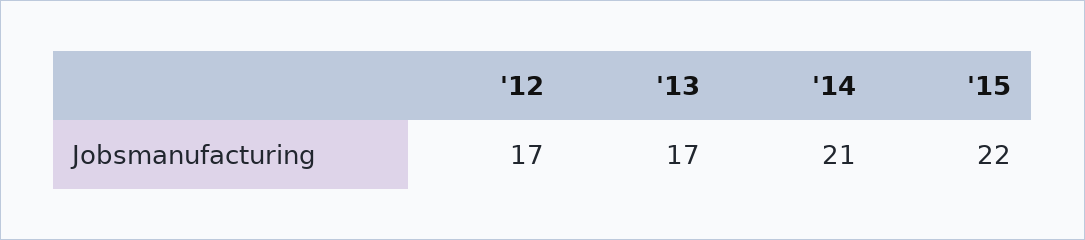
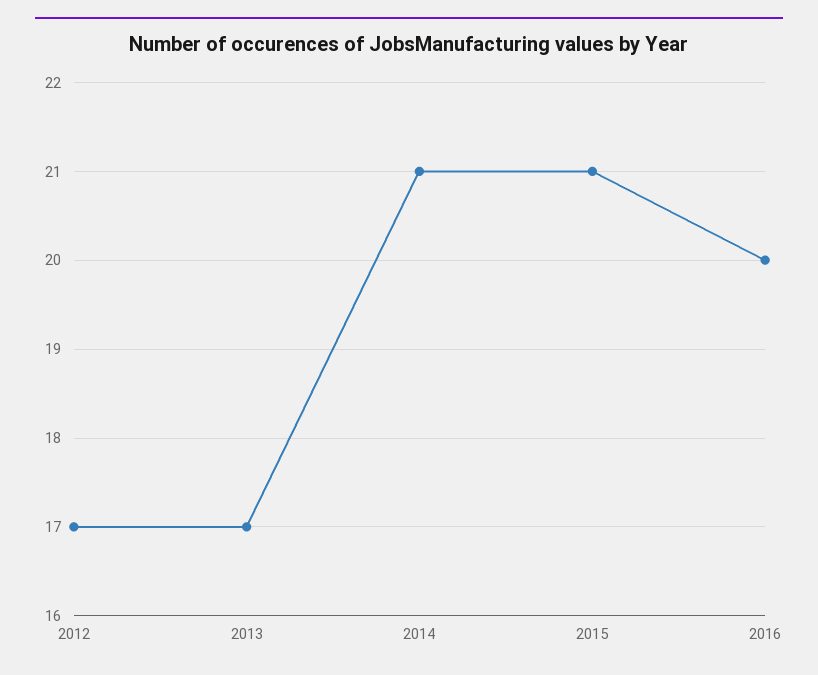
'15: 22 -> 21
2016: none -> 20

